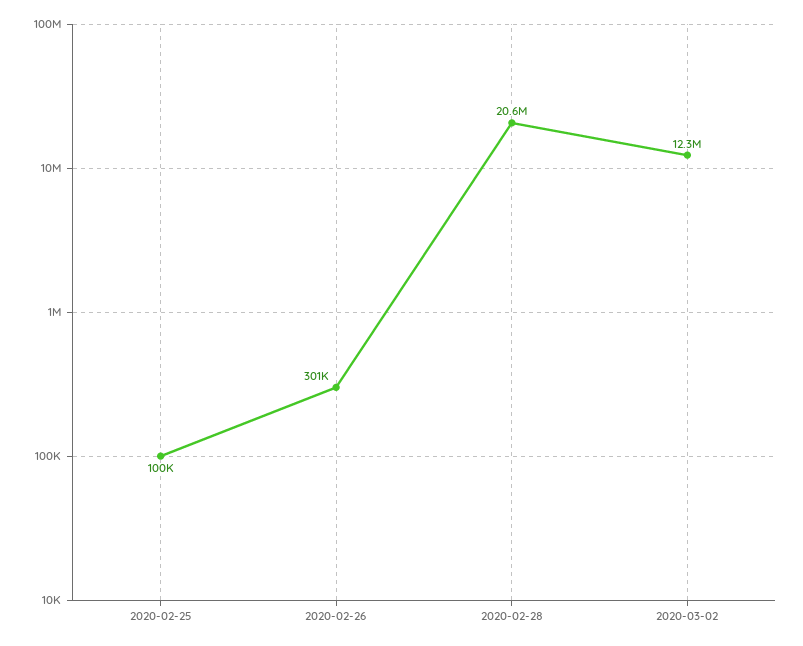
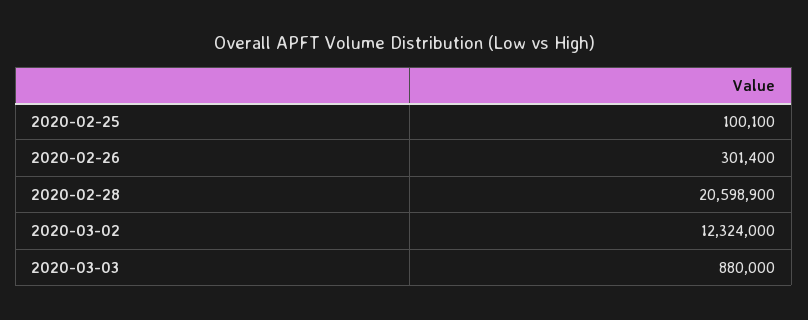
2020-03-03: none -> 880000

